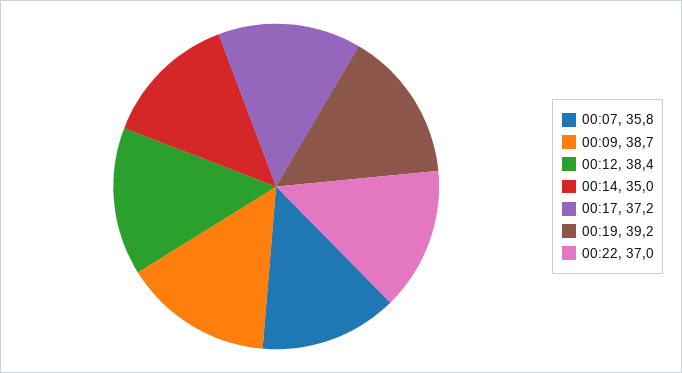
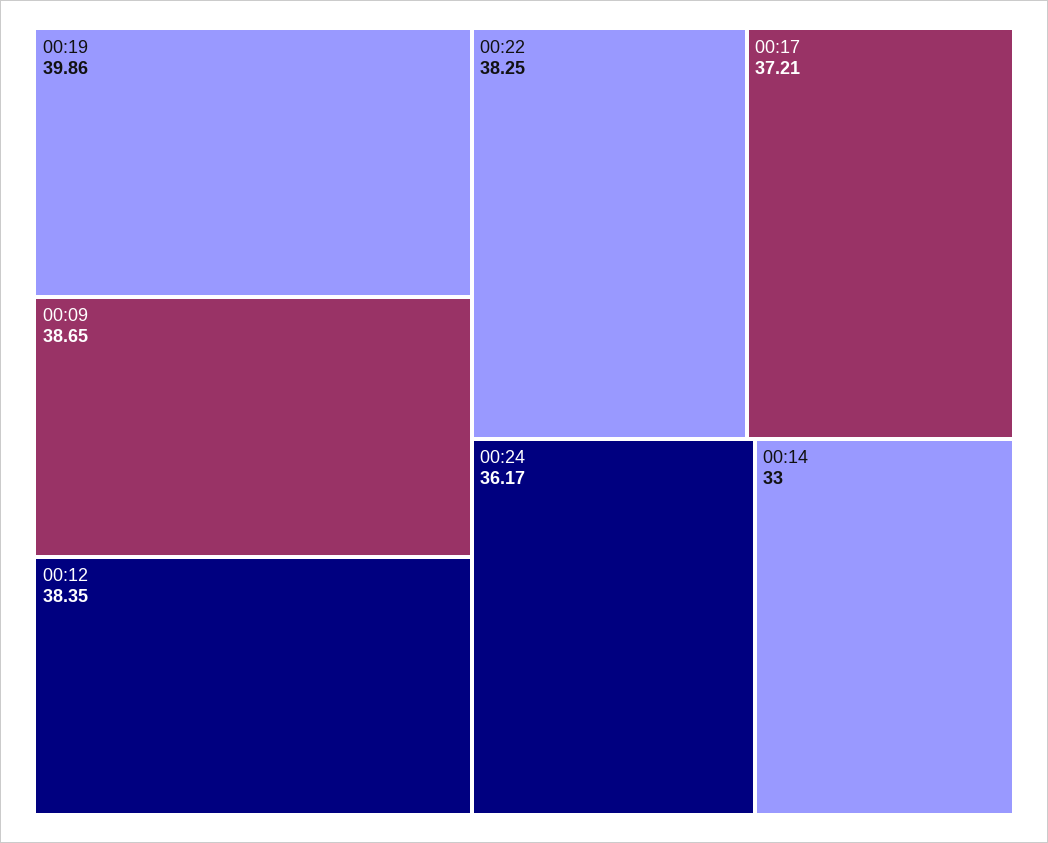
00:07: 35.8 -> none
00:14: 35 -> 33
00:19: 39.2 -> 39.86
00:22: 37 -> 38.25
00:24: none -> 36.17

